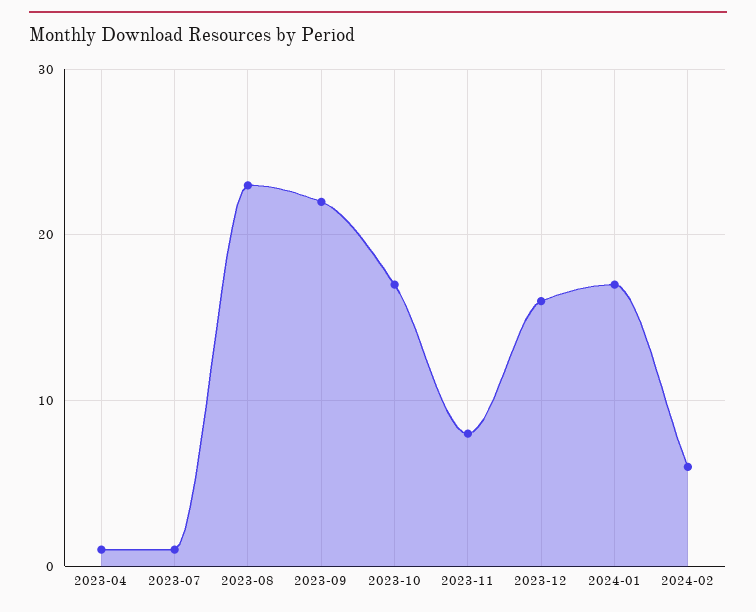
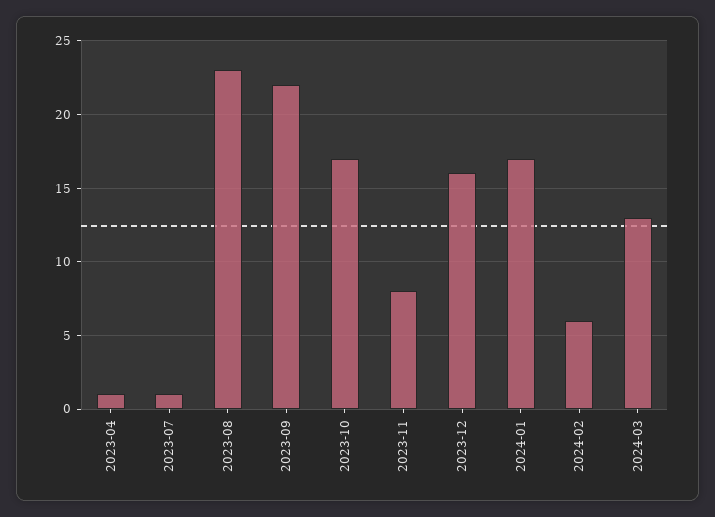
2024-03: none -> 13

